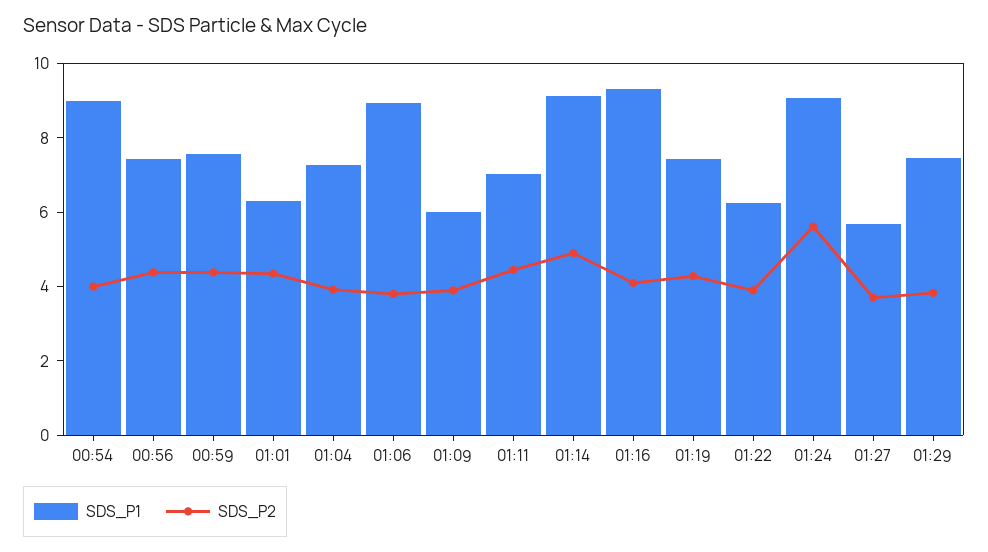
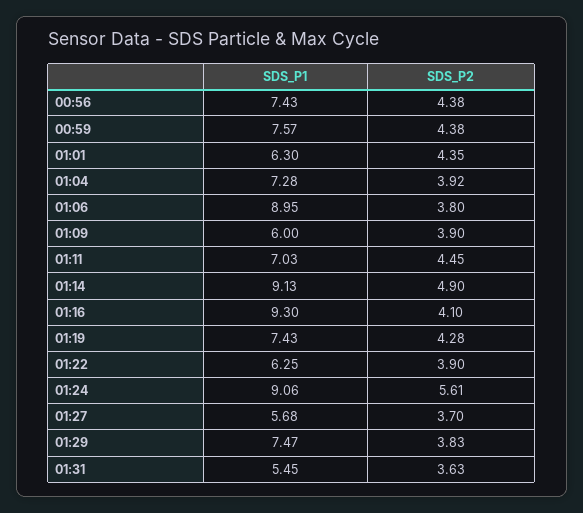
SDS_P1, 00:54: 9 -> none
SDS_P2, 00:54: 4 -> none
SDS_P1, 01:31: none -> 5.45
SDS_P2, 01:31: none -> 3.63

